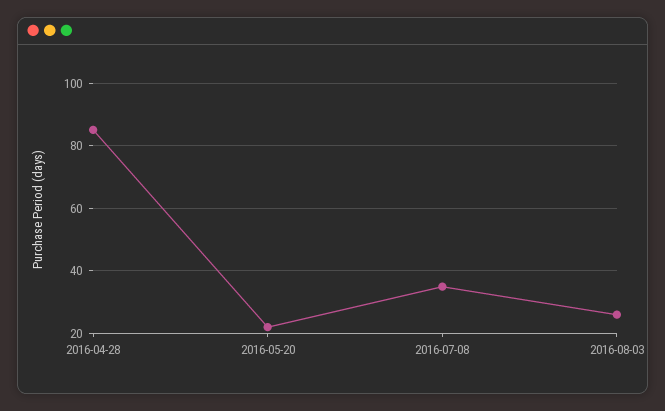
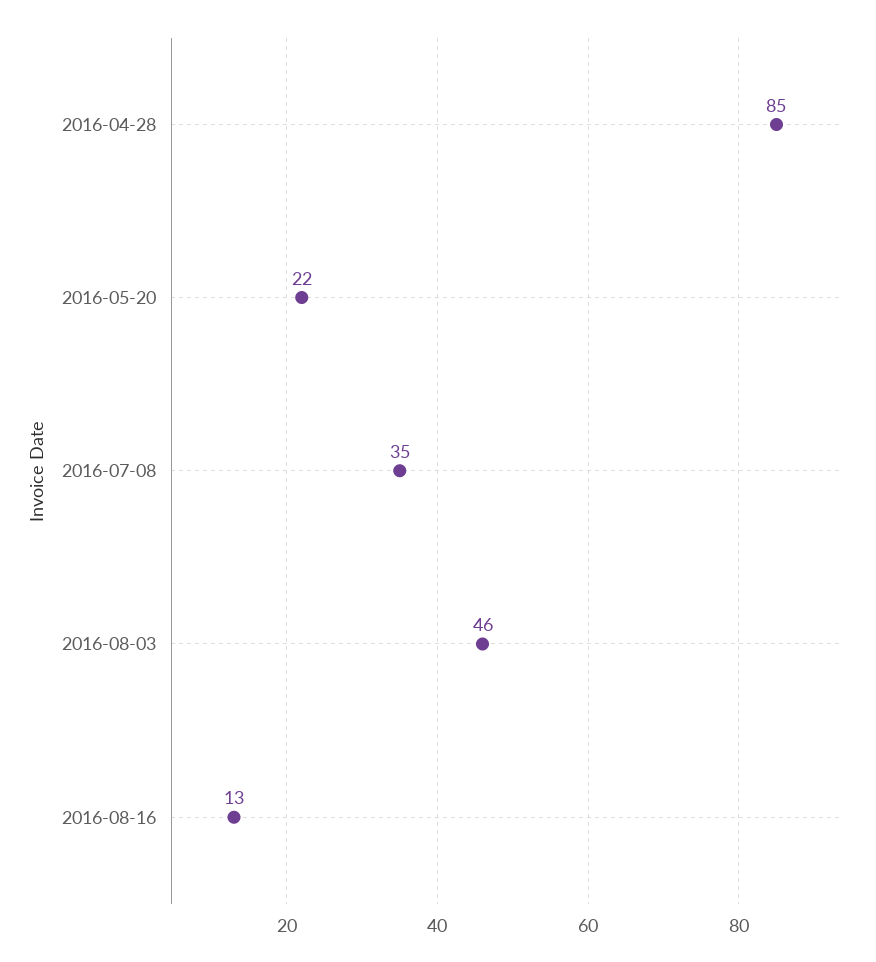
2016-08-03: 25 -> 46
2016-08-16: none -> 13

